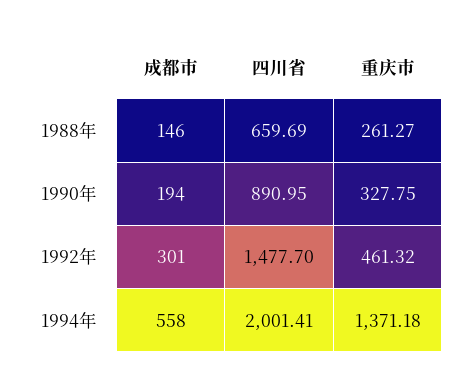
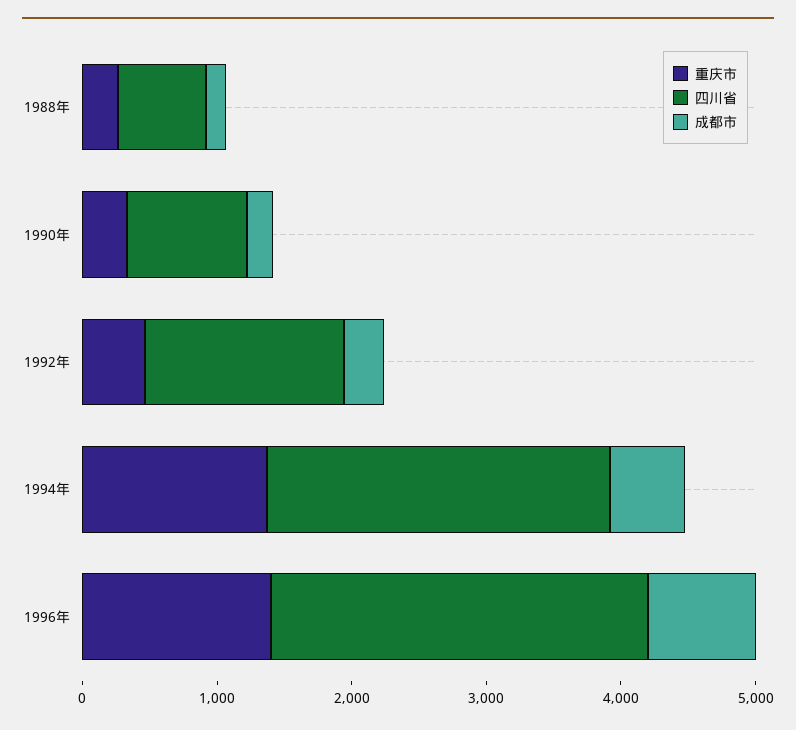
四川省, 1994年: 2001.41 -> 2600
重庆市, 1996年: none -> 1400
四川省, 1996年: none -> 2800
成都市, 1996年: none -> 800

